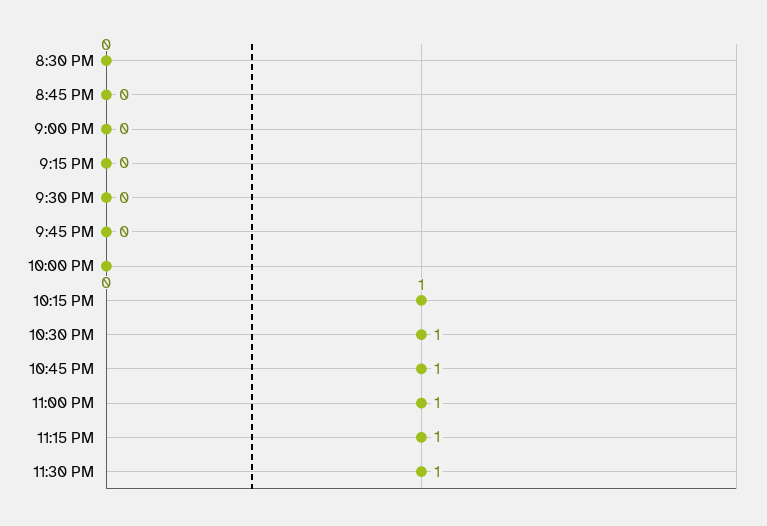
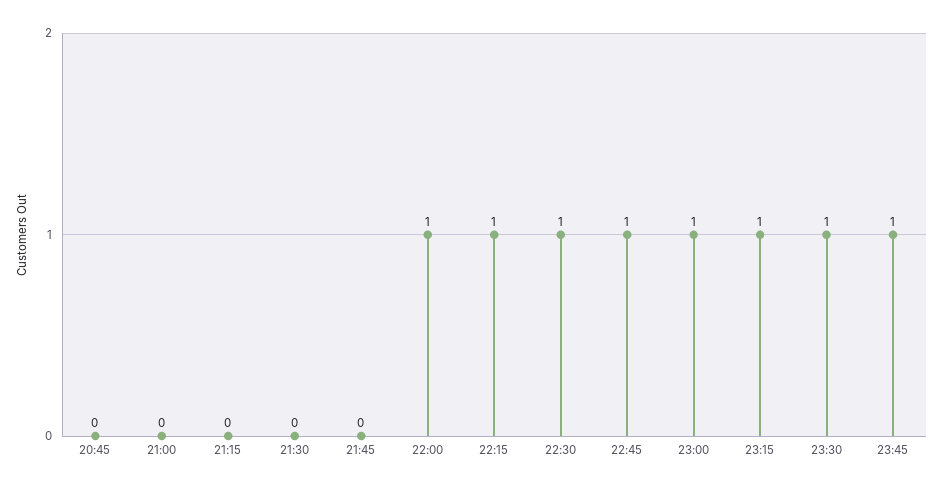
8:30 PM: 0 -> none
10:00 PM: 0 -> 1
23:45: none -> 1

